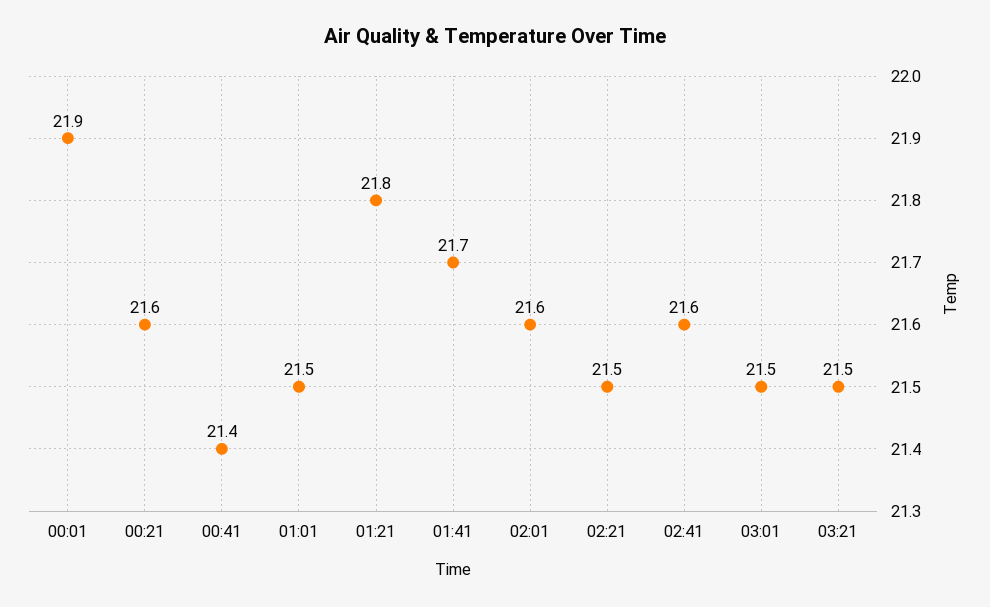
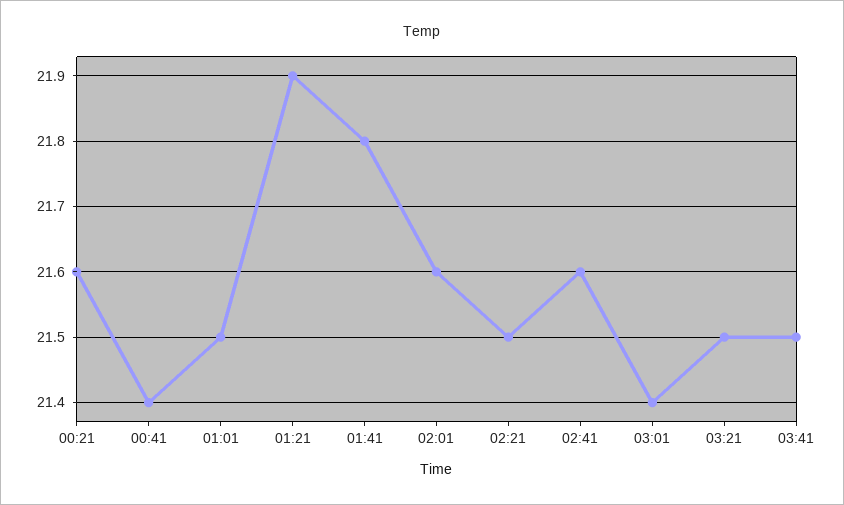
00:01: 21.9 -> none
01:21: 21.8 -> 21.9
01:41: 21.7 -> 21.8
03:01: 21.5 -> 21.4
03:41: none -> 21.5

